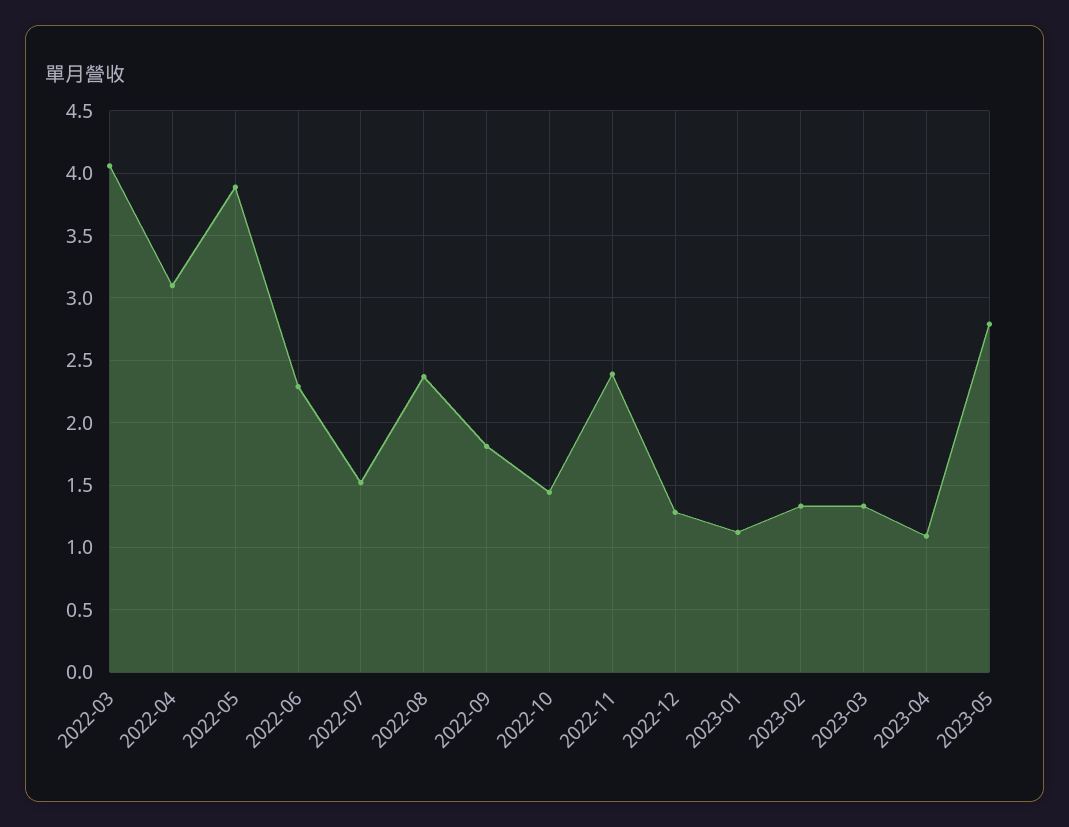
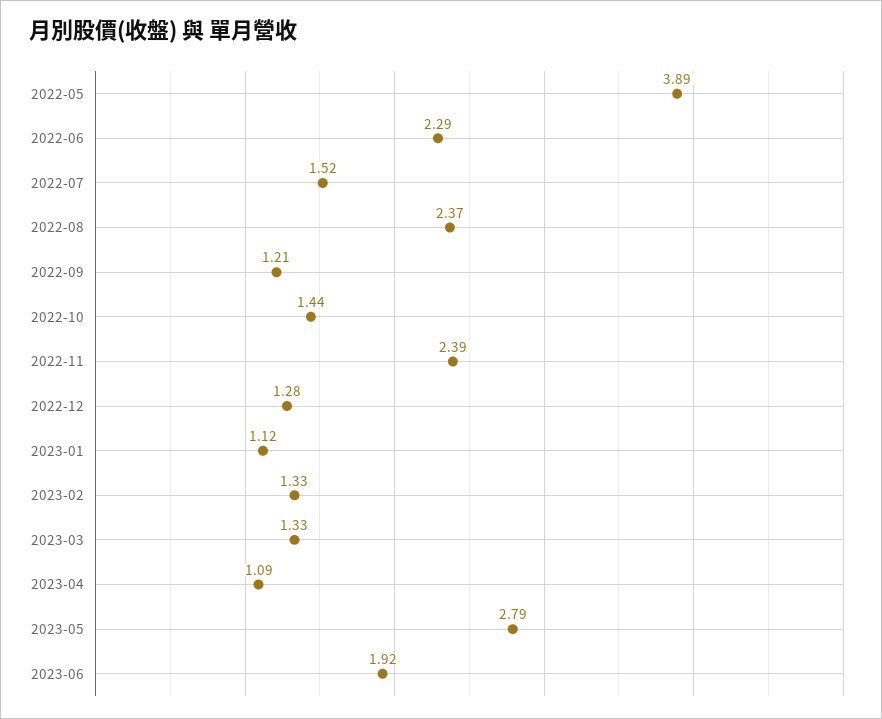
2022-03: 4.05 -> none
2022-04: 3.1 -> none
2022-09: 1.8 -> 1.21
2023-06: none -> 1.92

